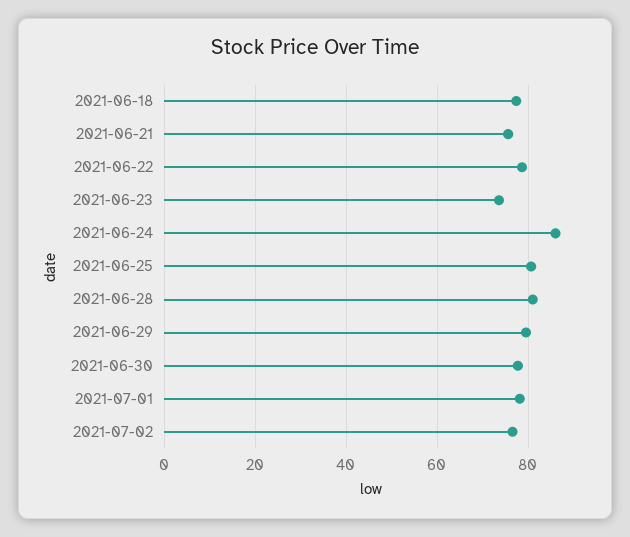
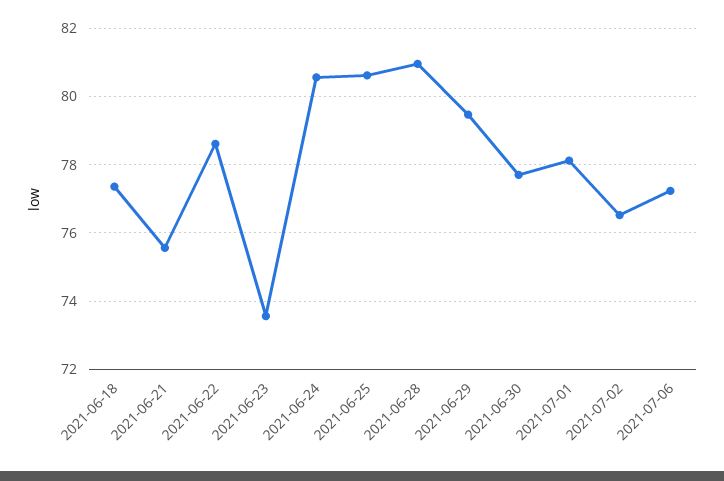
2021-06-24: 86 -> 80.6
2021-07-06: none -> 77.2

